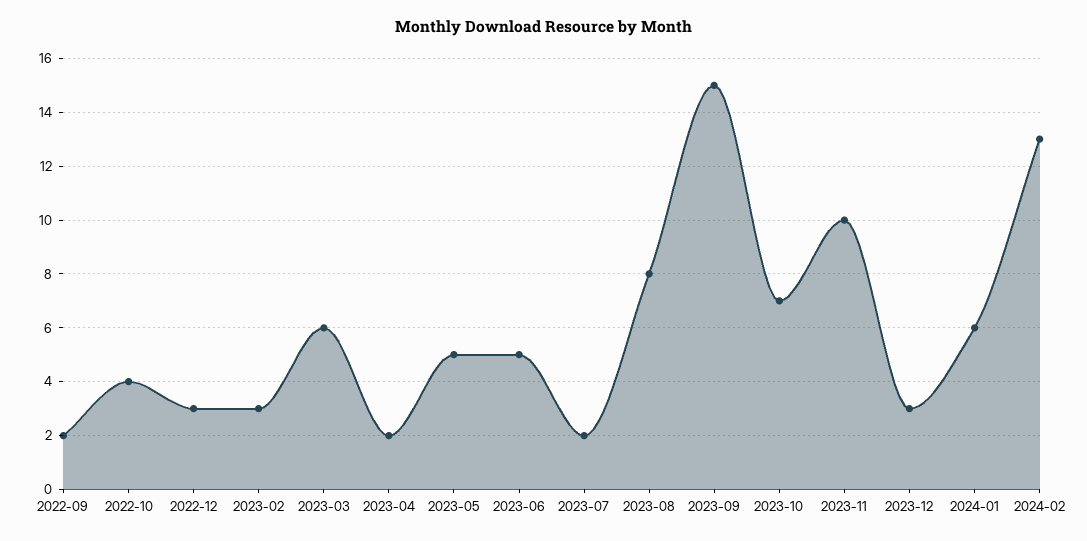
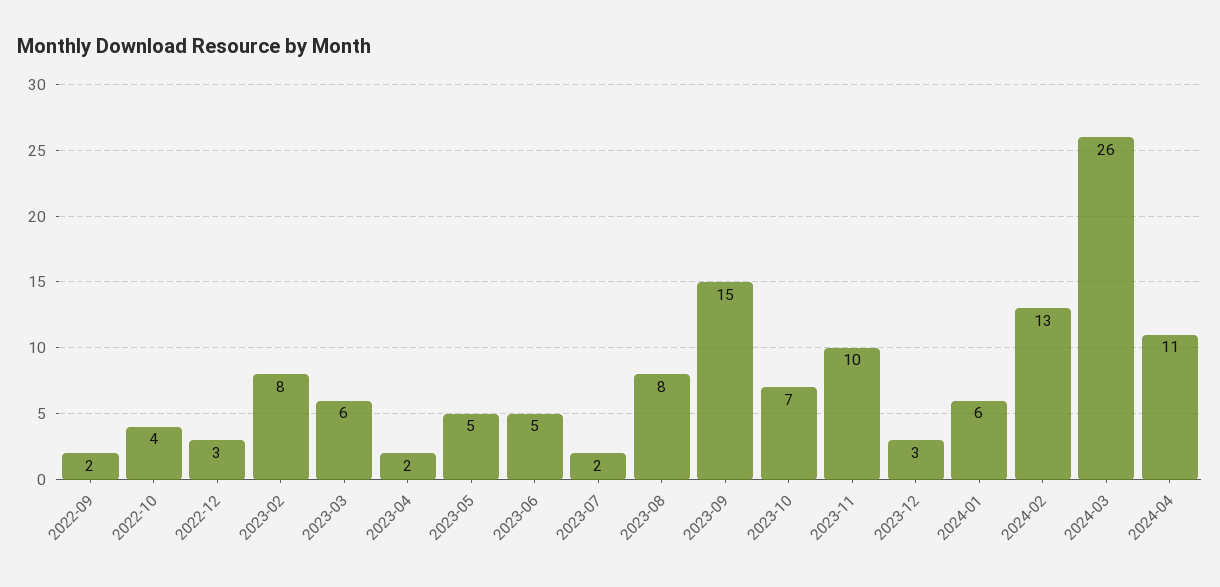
2023-02: 3 -> 8
2024-03: none -> 26
2024-04: none -> 11

